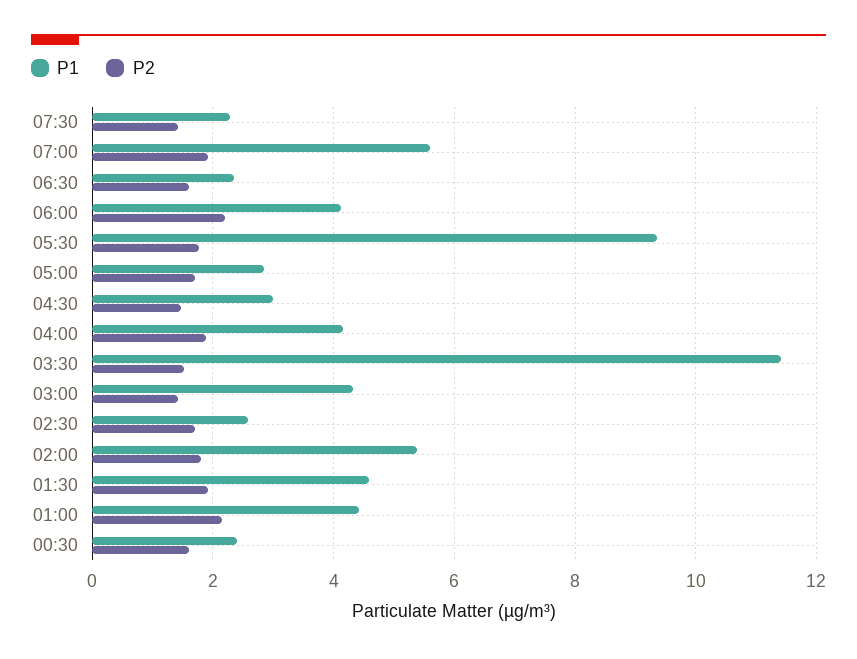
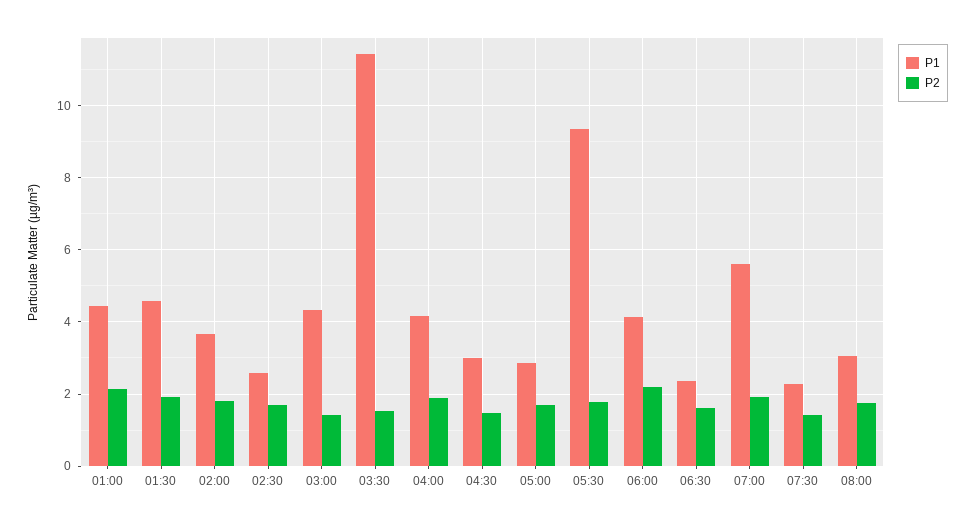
P1, 02:00: 5.4 -> 3.6
P1, 00:30: 2.4 -> none
P2, 00:30: 1.6 -> none
P1, 08:00: none -> 3
P2, 08:00: none -> 1.8

